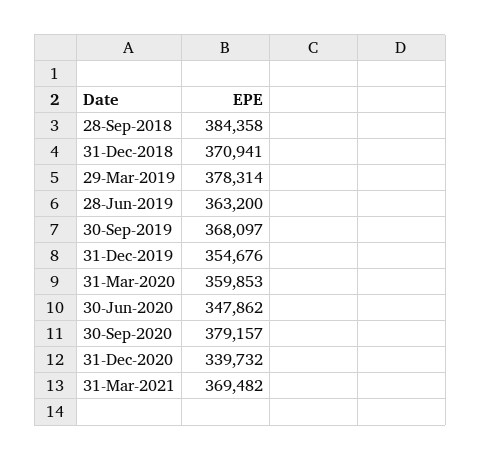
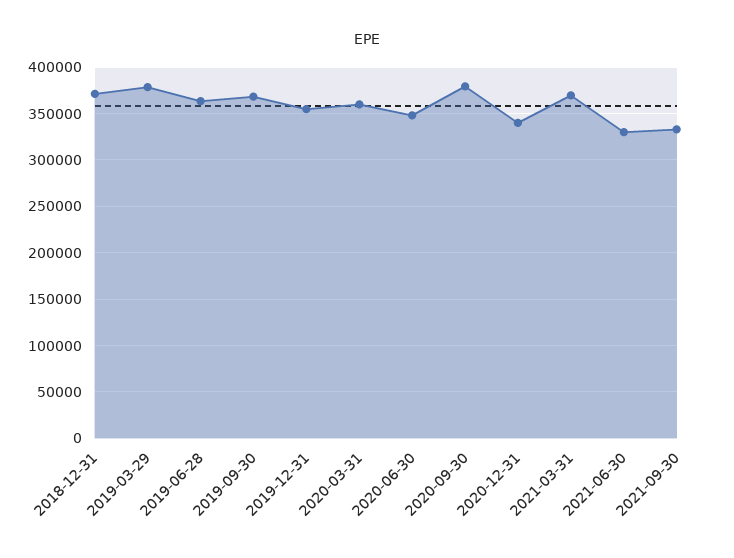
28-Sep-2018: 384358 -> none
2021-06-30: none -> 330000
2021-09-30: none -> 330000

